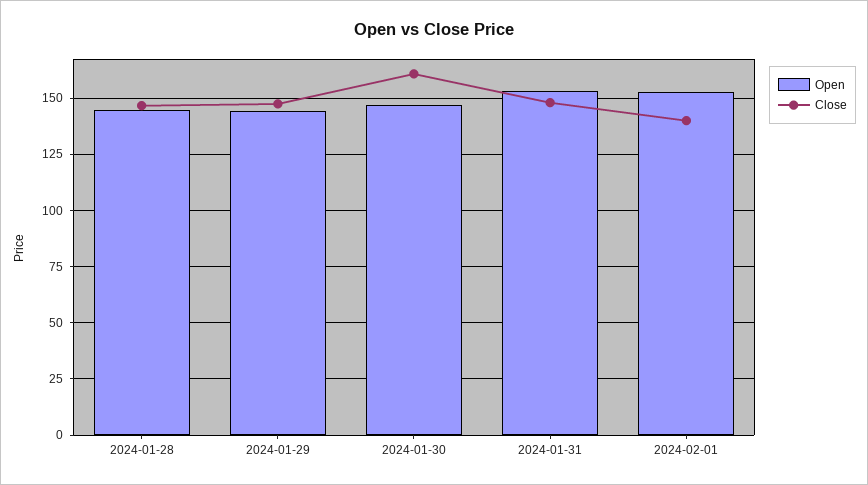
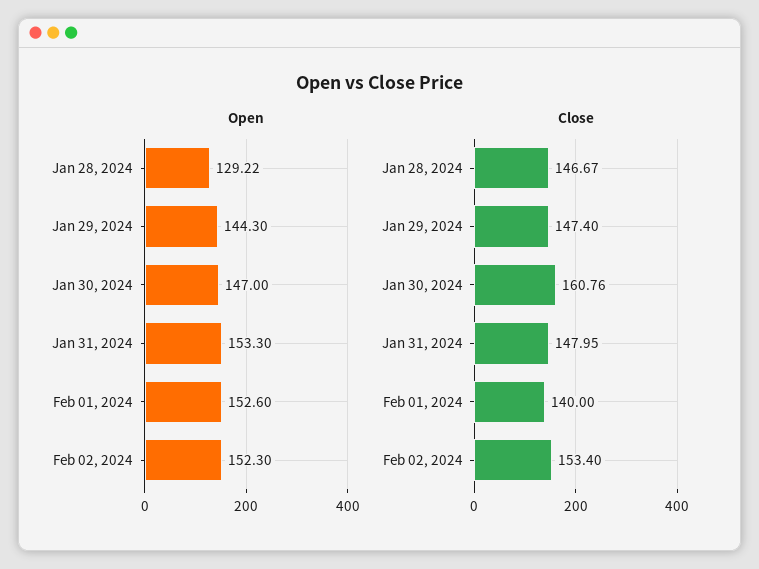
Open, 2024-01-28: 145 -> 129.22
Open, Feb 02, 2024: none -> 152.3
Close, Feb 02, 2024: none -> 153.4

